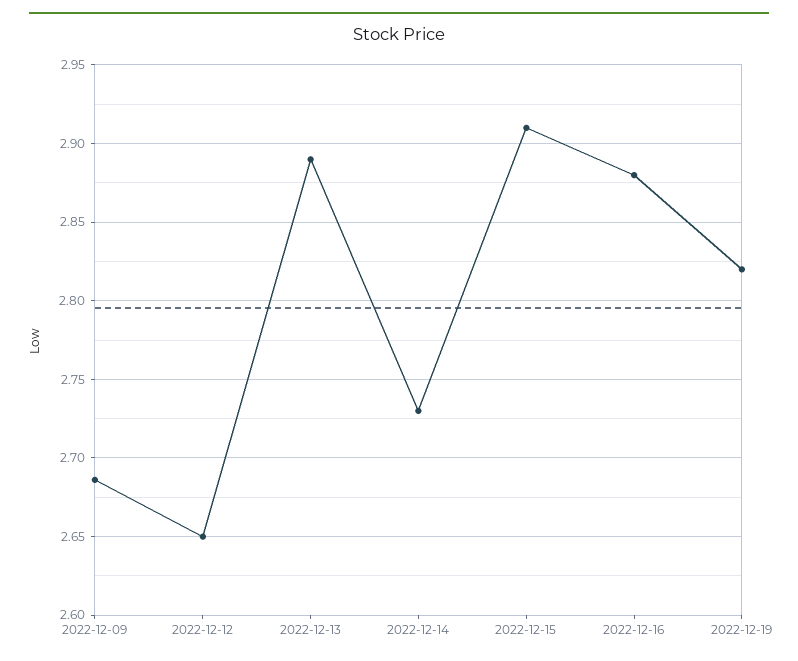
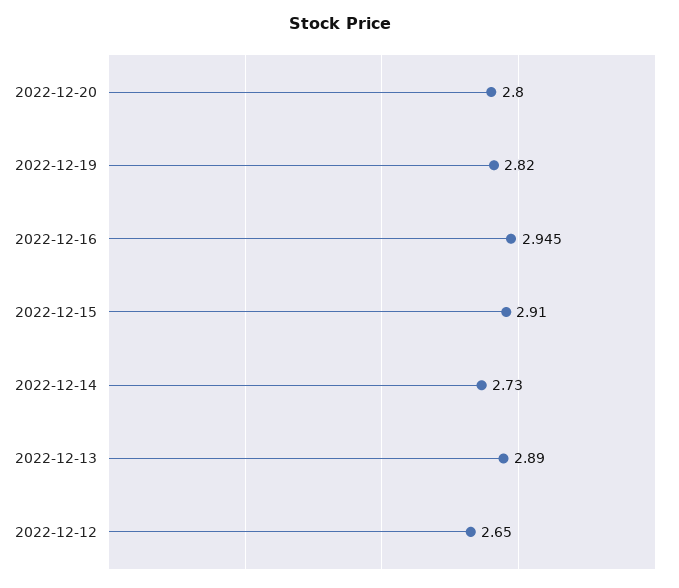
2022-12-09: 2.685 -> none
2022-12-16: 2.88 -> 2.945
2022-12-20: none -> 2.8

